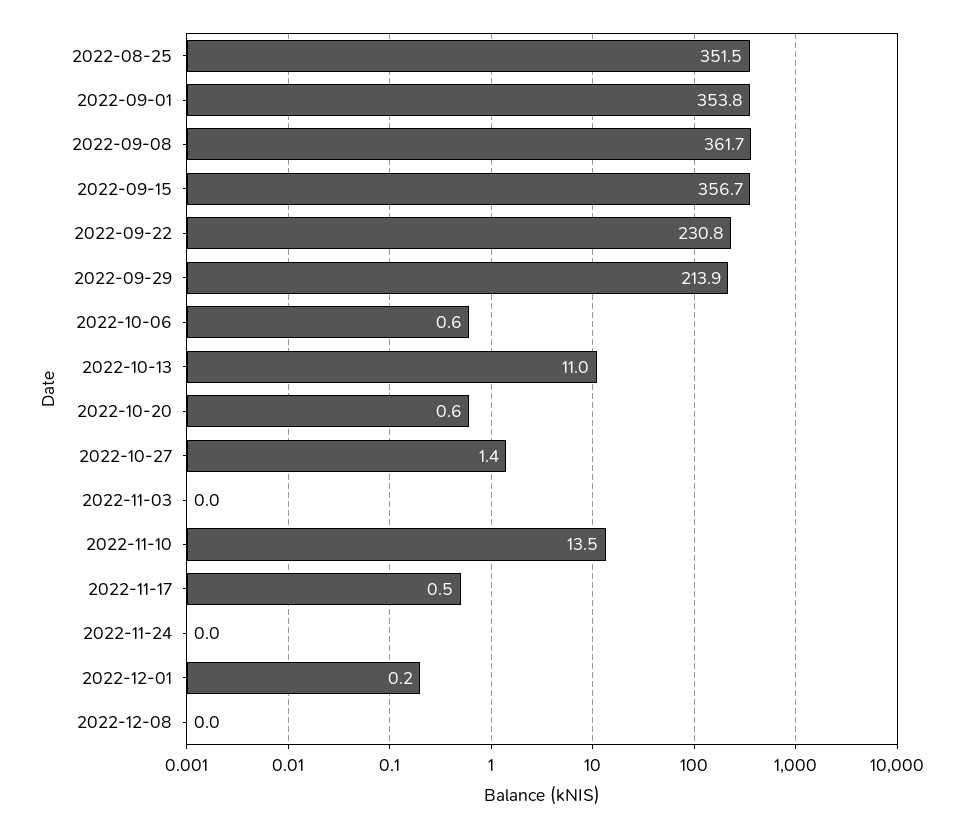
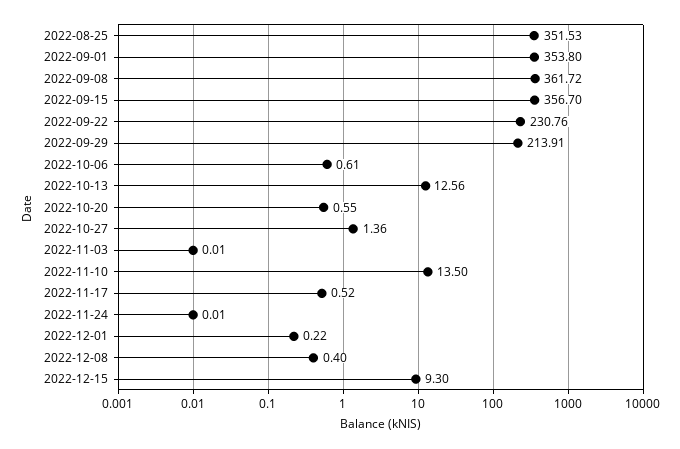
2022-10-13: 11 -> 12.56
2022-12-08: 0 -> 0.4
2022-12-15: none -> 9.3

